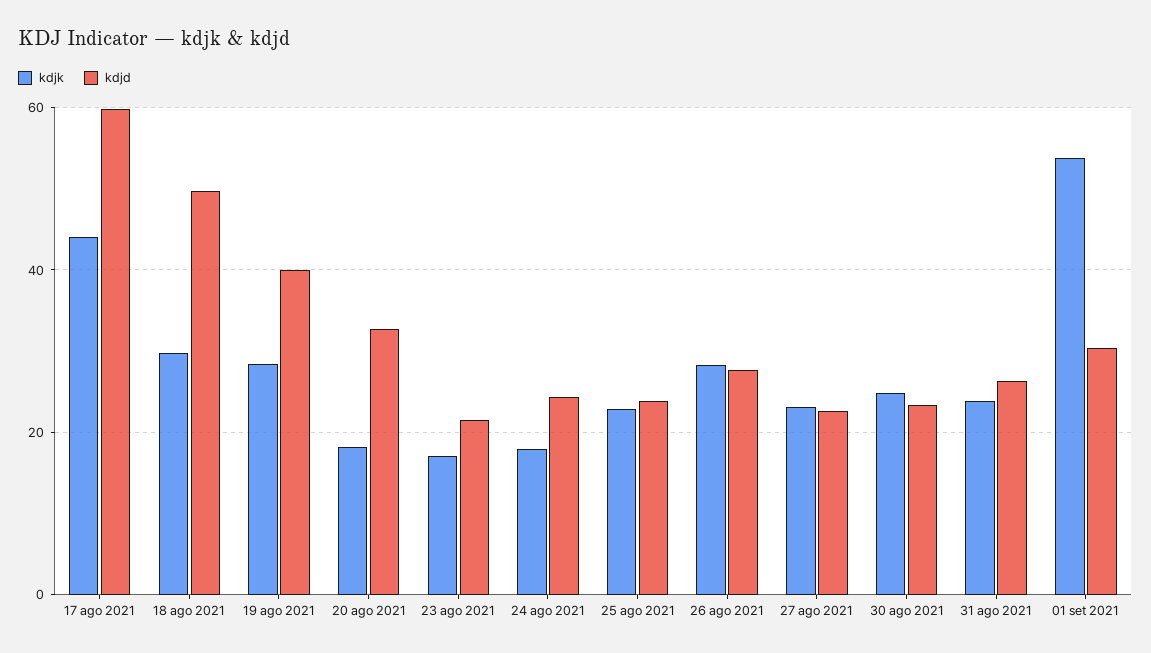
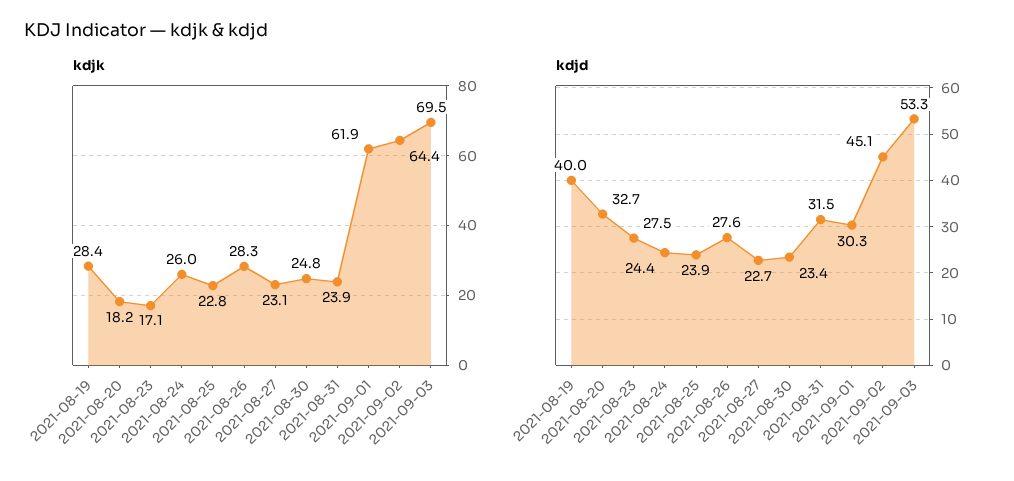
kdjk, 17 ago 2021: 44 -> none
kdjd, 17 ago 2021: 60 -> none
kdjk, 18 ago 2021: 30 -> none
kdjd, 18 ago 2021: 50 -> none
kdjd, 23 ago 2021: 22 -> 27.5
kdjk, 24 ago 2021: 18 -> 26
kdjd, 31 ago 2021: 26 -> 31.5
kdjk, 01 set 2021: 54 -> 61.9
kdjk, 2021-09-02: none -> 64.4
kdjk, 2021-09-03: none -> 69.5
kdjd, 2021-09-02: none -> 45.1
kdjd, 2021-09-03: none -> 53.3

